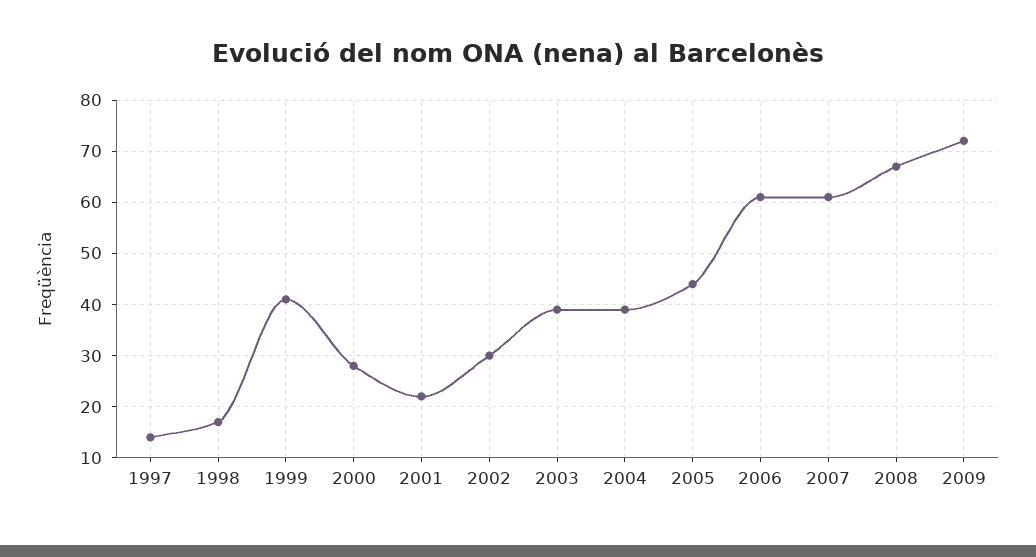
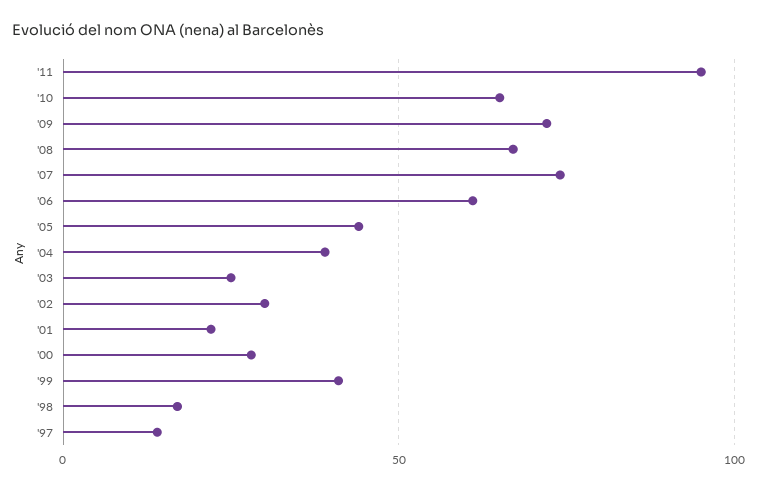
2003: 40 -> 25
2007: 60 -> 75
'11: none -> 95
'10: none -> 65

